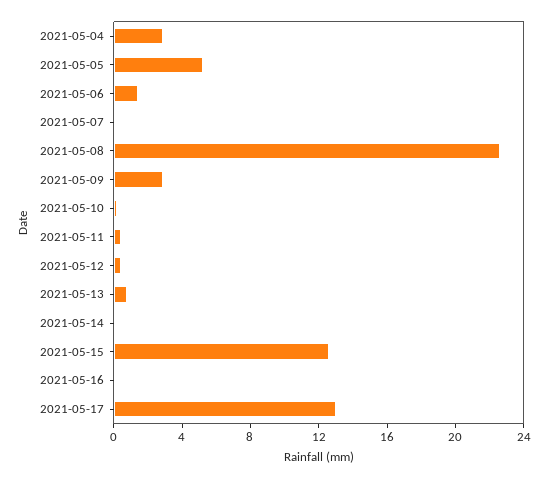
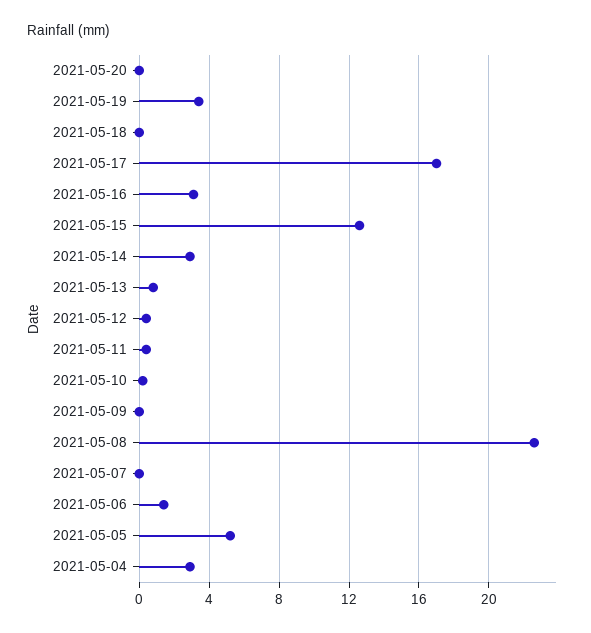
2021-05-09: 3 -> 0
2021-05-14: 0 -> 3
2021-05-16: 0 -> 3
2021-05-17: 13 -> 17
2021-05-20: none -> 0
2021-05-19: none -> 3.5
2021-05-18: none -> 0

